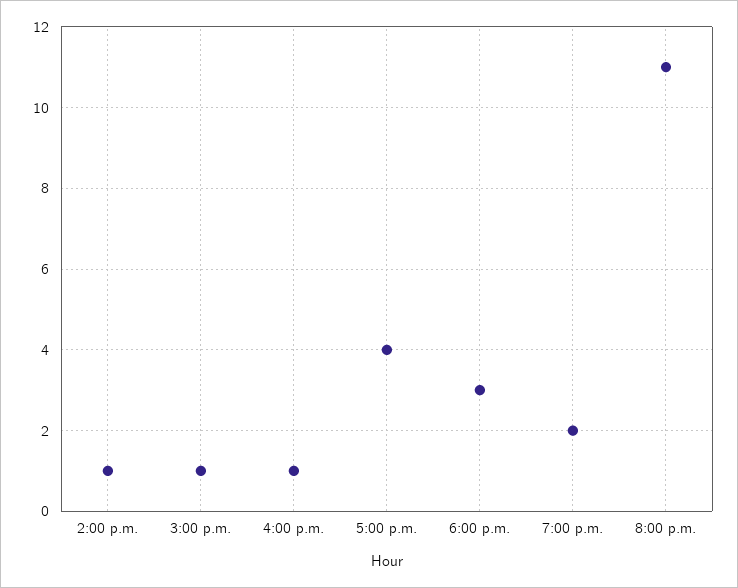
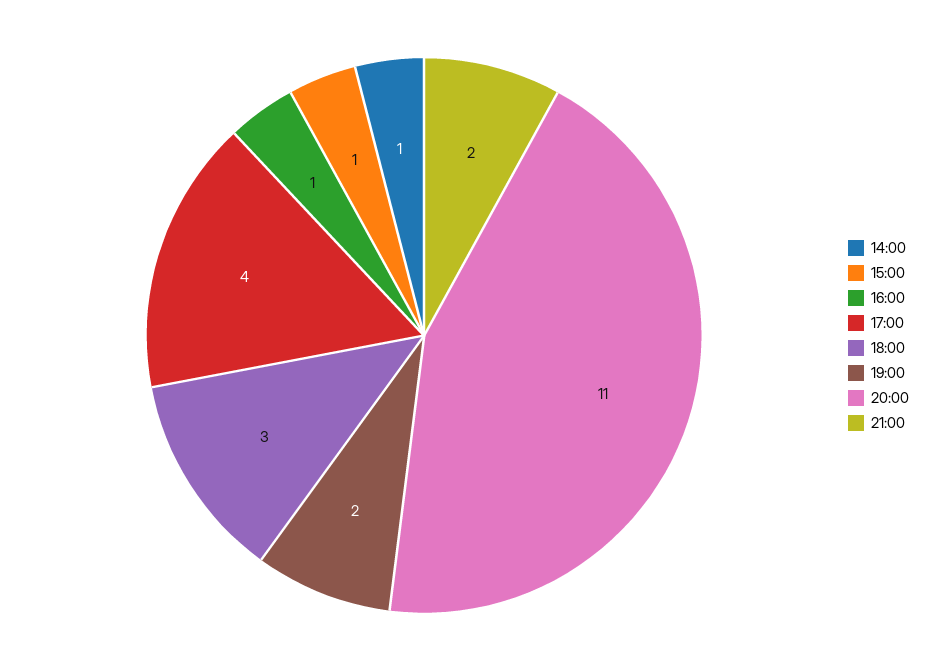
21:00: none -> 2

